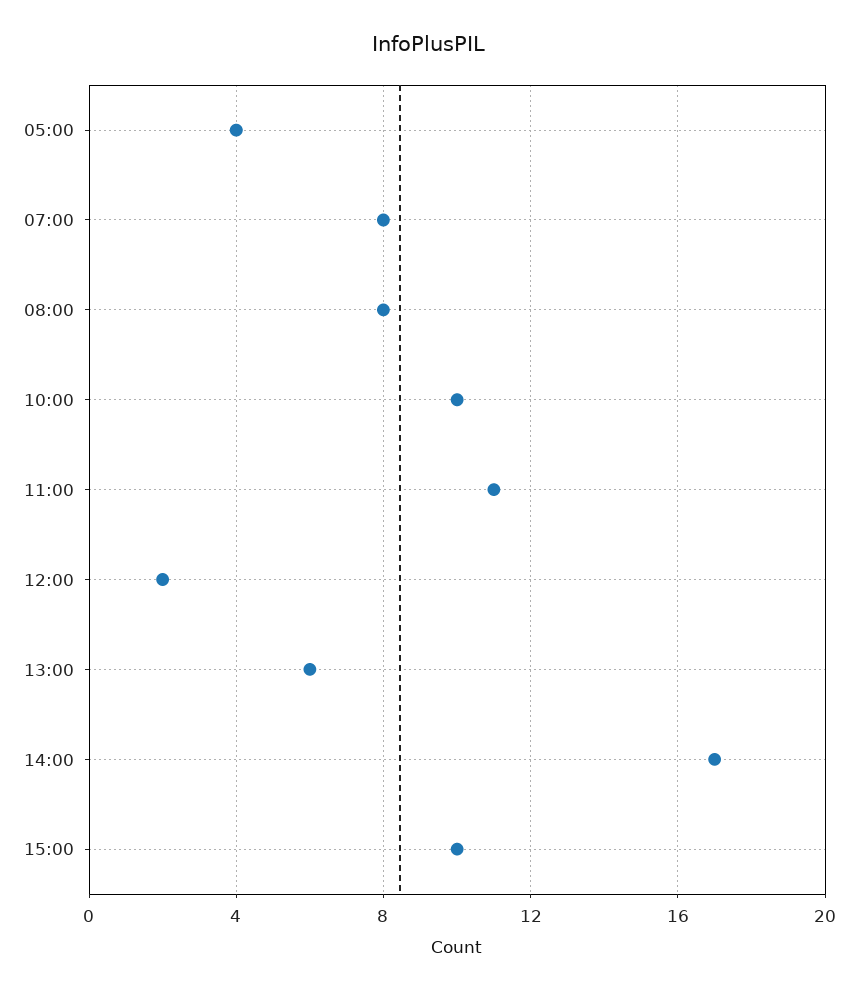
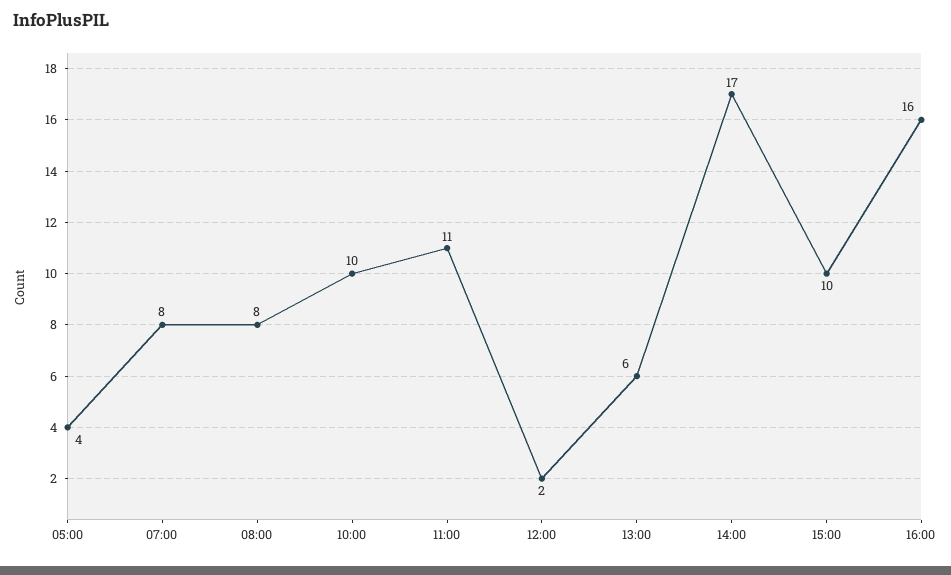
16:00: none -> 16

